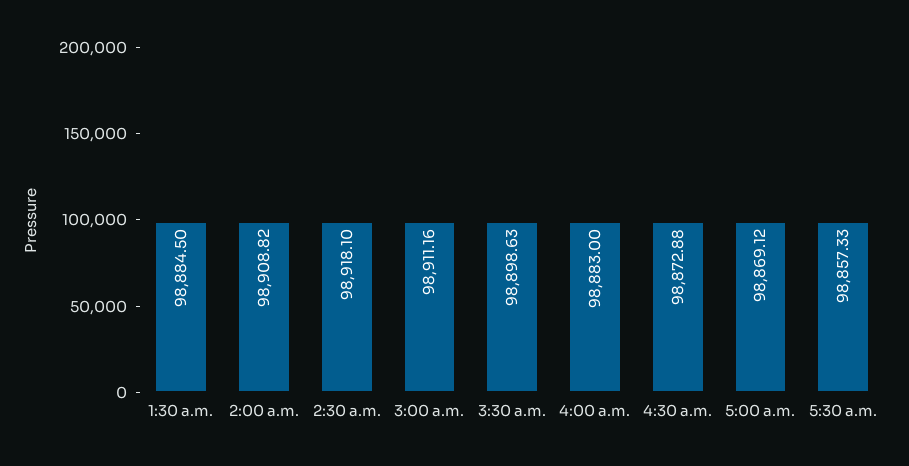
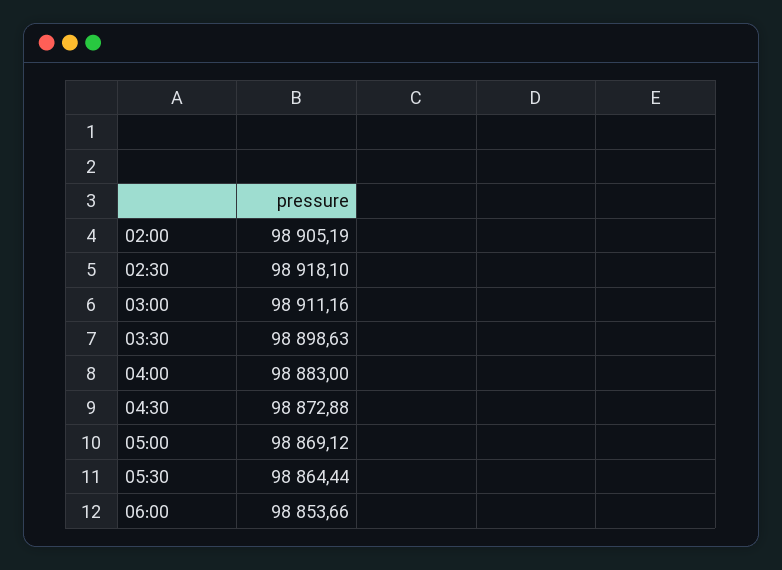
1:30 a.m.: 98884.5 -> none
2:00 a.m.: 98908.82 -> 98905.19
5:30 a.m.: 98857.33 -> 98864.44
06:00: none -> 98853.66

